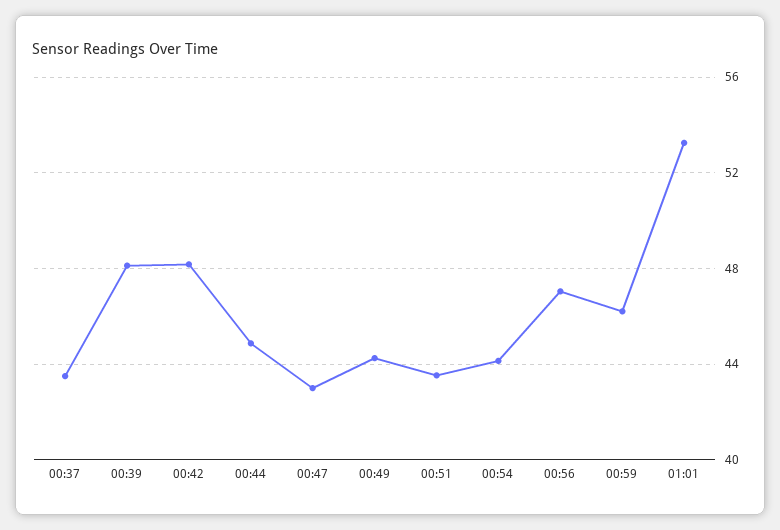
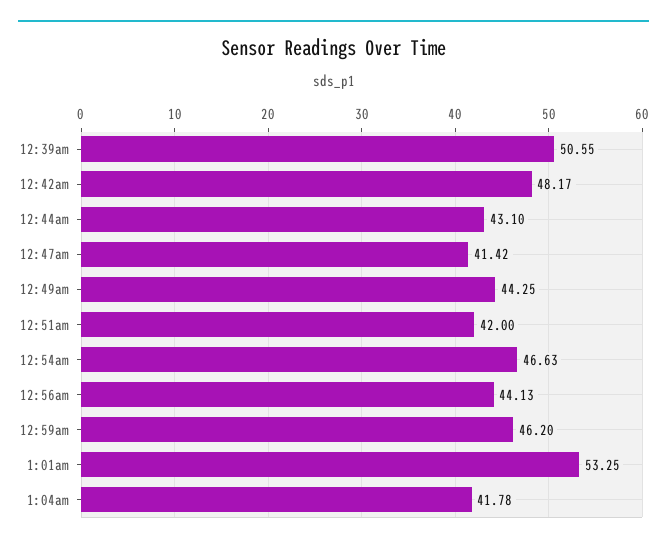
00:37: 43.5 -> none
00:39: 48 -> 50.55
00:44: 45 -> 43.1
00:47: 43 -> 41.42
00:51: 43.5 -> 42
00:54: 44 -> 46.63
00:56: 47 -> 44.13
1:04am: none -> 41.78

